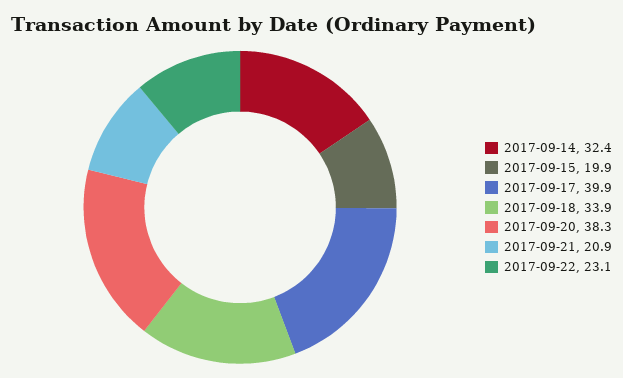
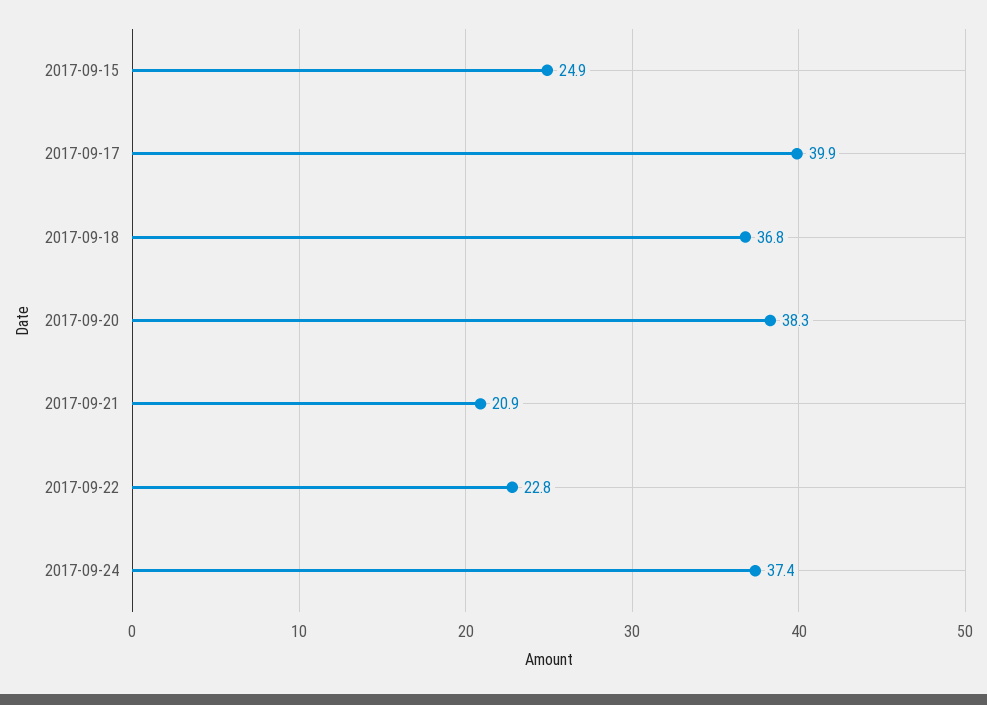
2017-09-14: 32.4 -> none
2017-09-15: 19.9 -> 24.9
2017-09-18: 33.9 -> 36.8
2017-09-22: 23.1 -> 22.8
2017-09-24: none -> 37.4

